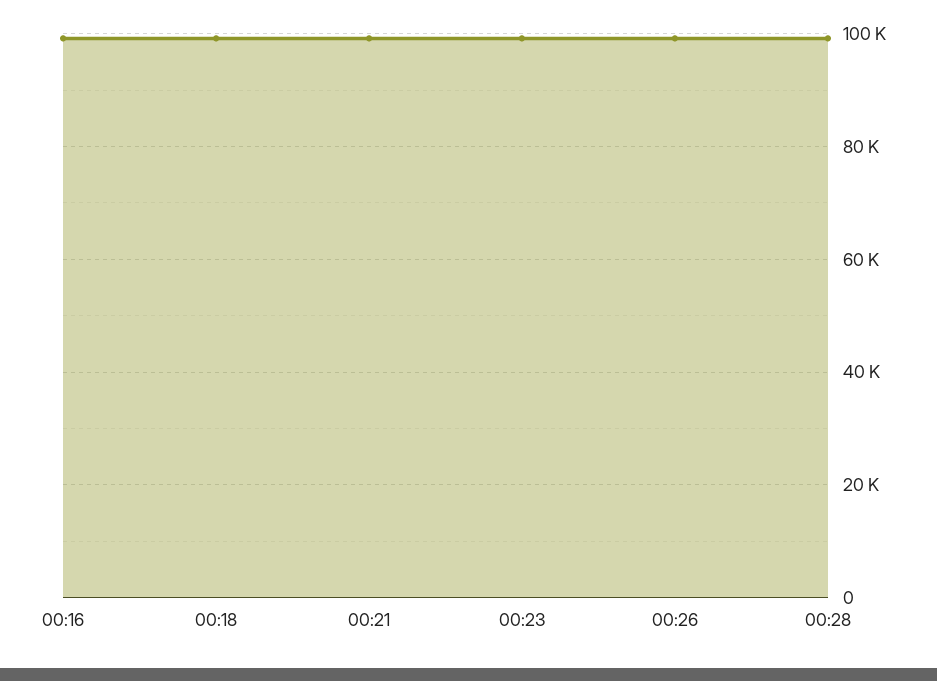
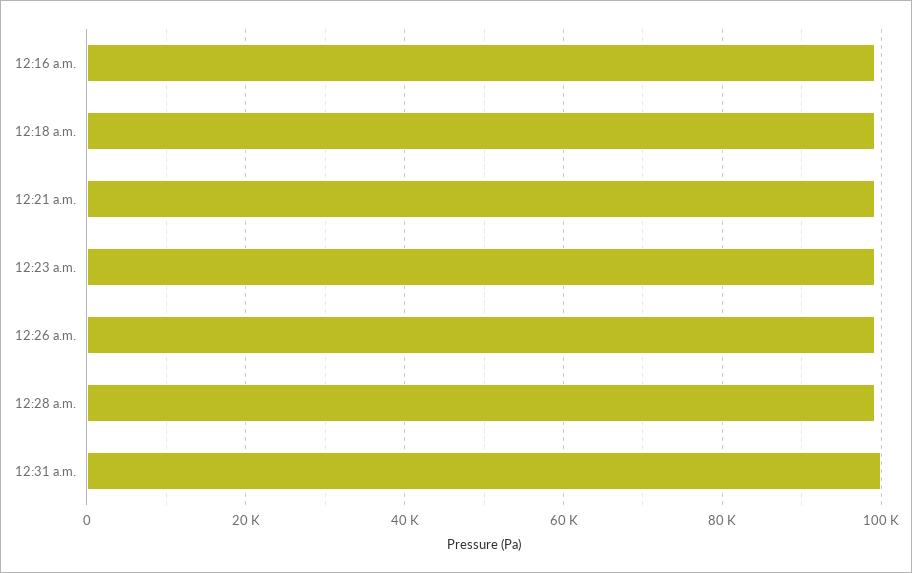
12:31 a.m.: none -> 100000

